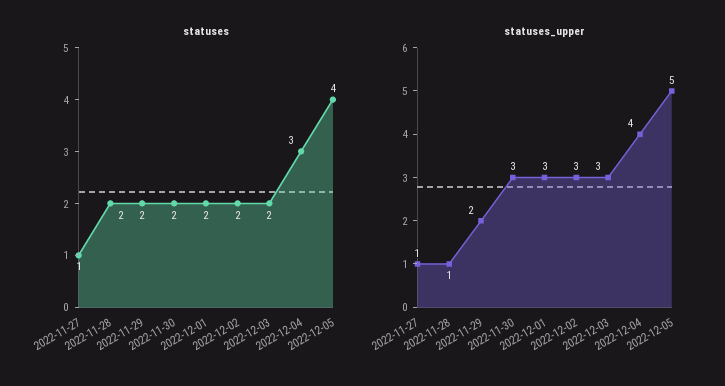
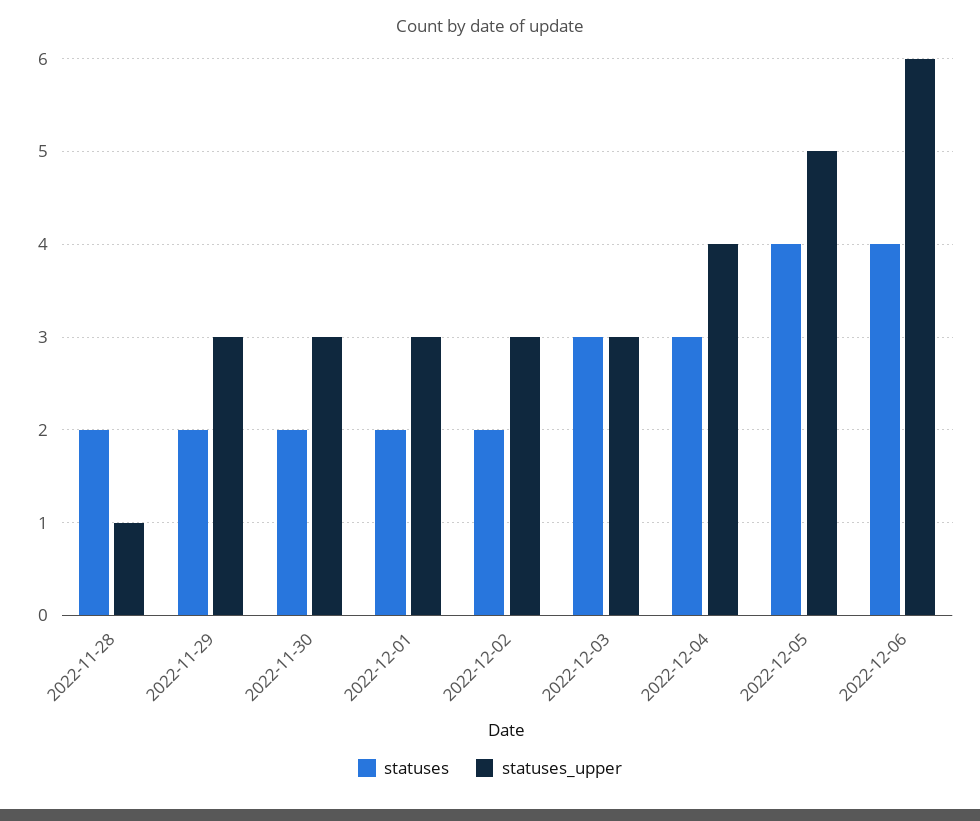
statuses, 2022-11-27: 1 -> none
statuses, 2022-12-03: 2 -> 3
statuses_upper, 2022-11-27: 1 -> none
statuses_upper, 2022-11-29: 2 -> 3
statuses, 2022-12-06: none -> 4
statuses_upper, 2022-12-06: none -> 6

